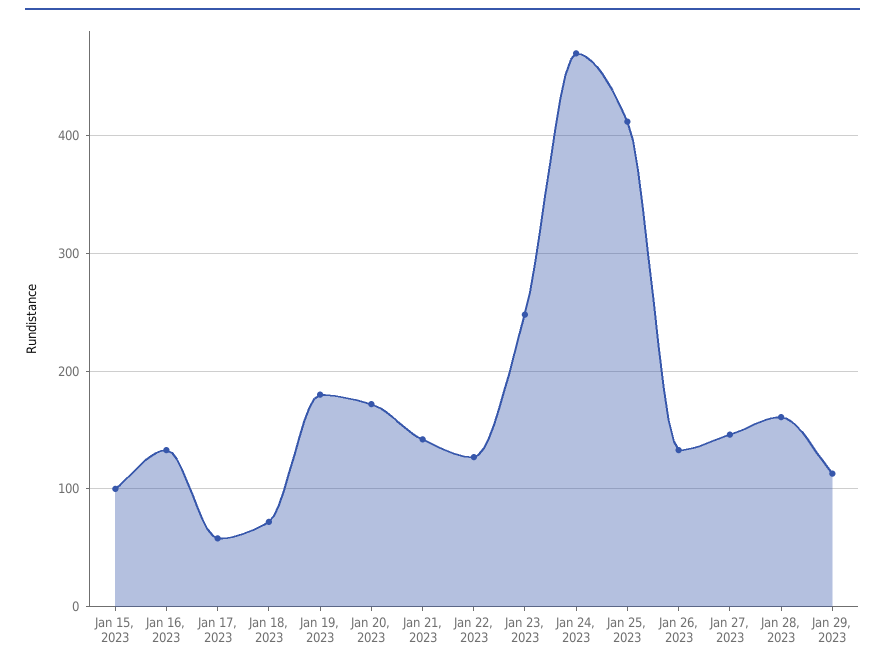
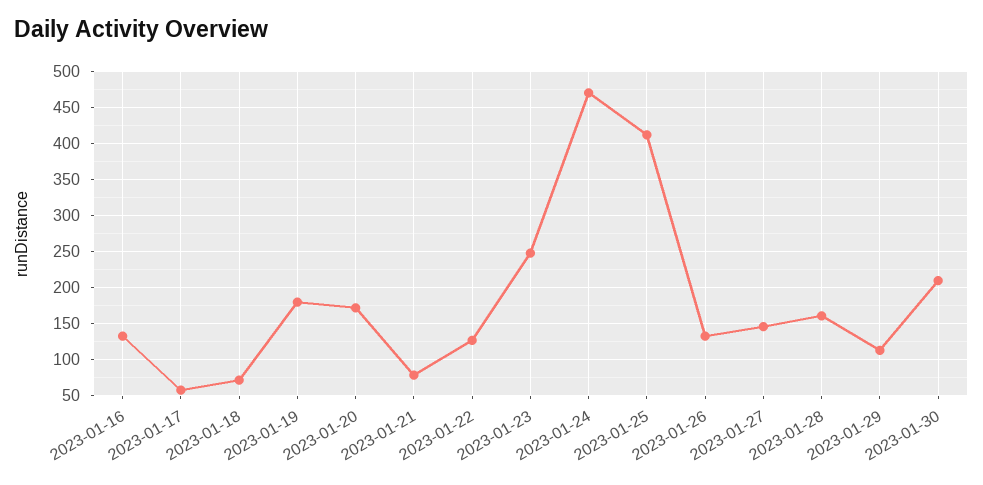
Jan 15, 2023: 100 -> none
Jan 21, 2023: 140 -> 80
2023-01-30: none -> 210

